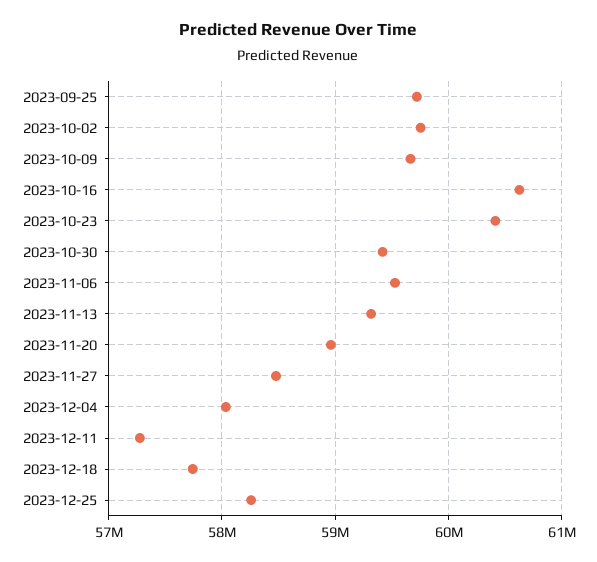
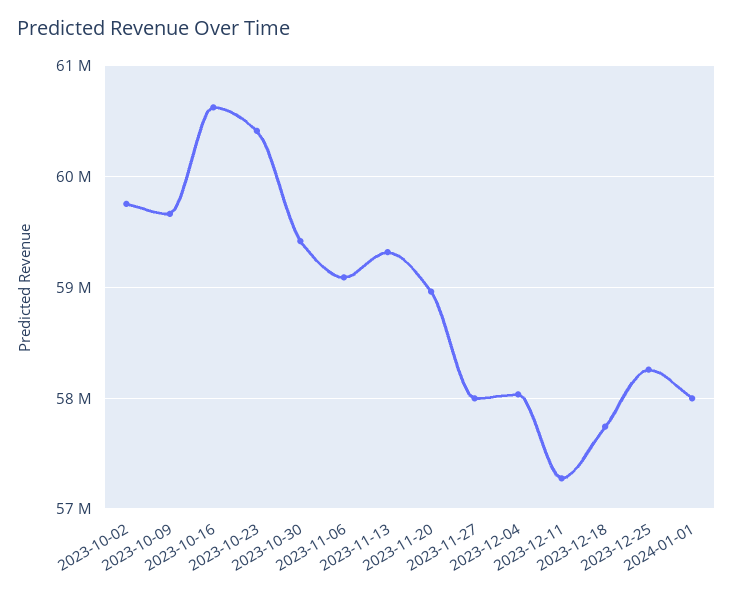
2023-09-25: 59700000 -> none
2023-11-06: 59500000 -> 59100000
2023-11-27: 58500000 -> 58000000
2024-01-01: none -> 58000000

